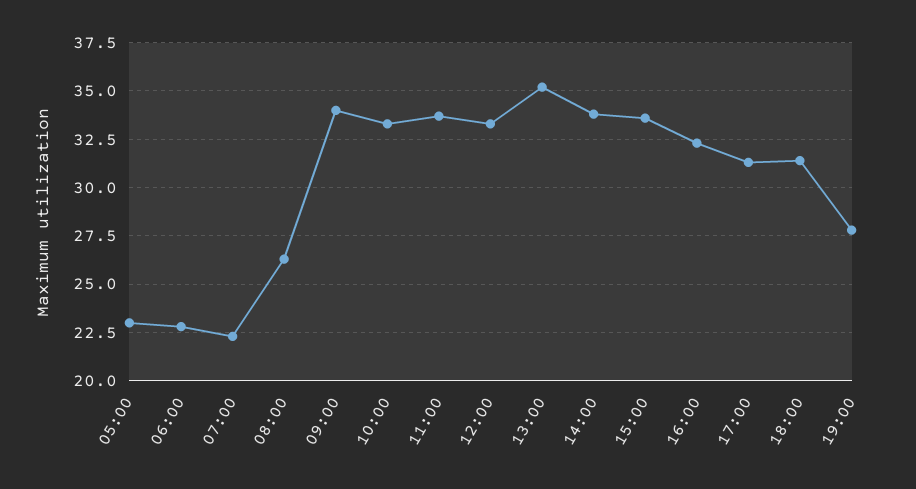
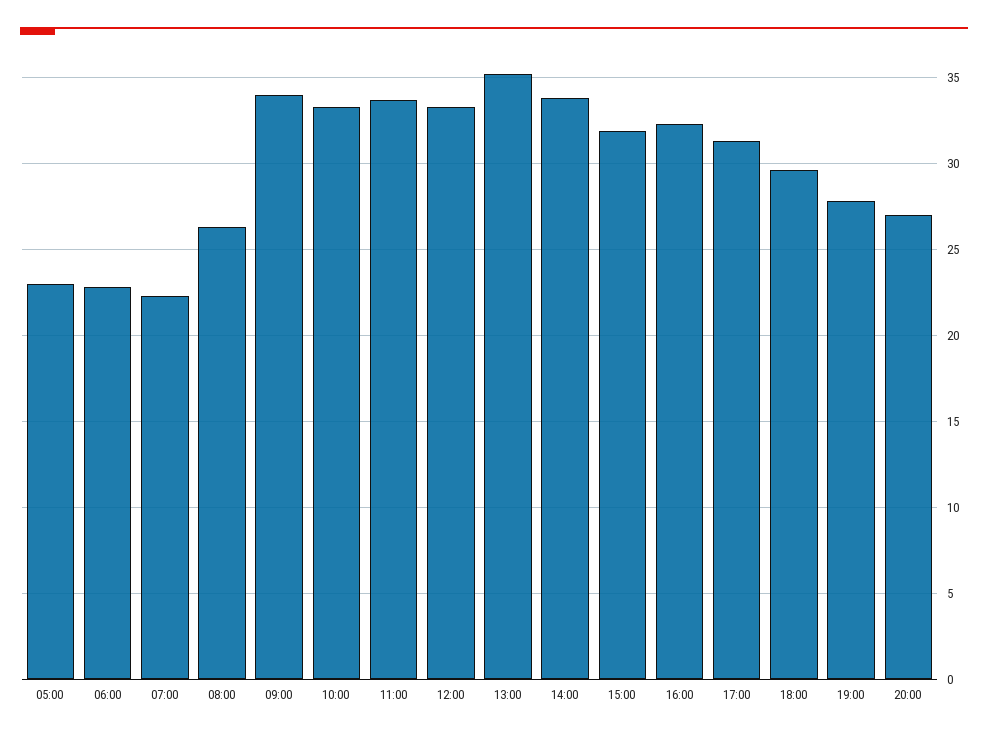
15:00: 33.5 -> 32
18:00: 31.5 -> 29.5
20:00: none -> 27

